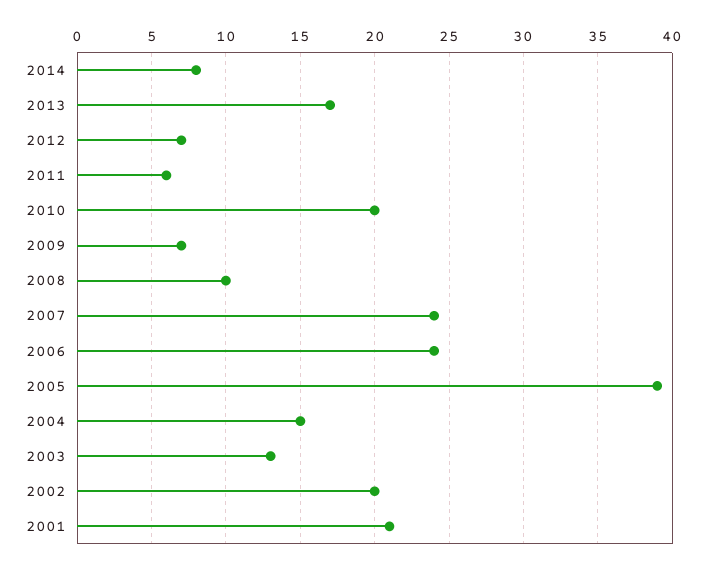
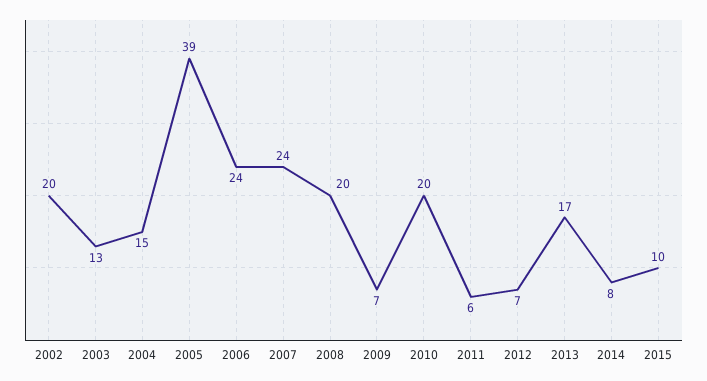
2008: 10 -> 20
2001: 21 -> none
2015: none -> 10

